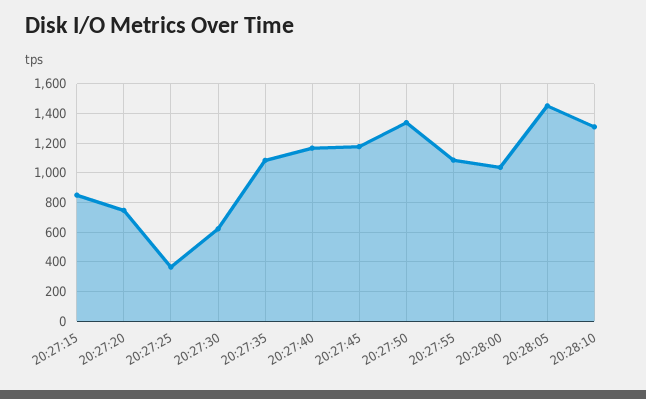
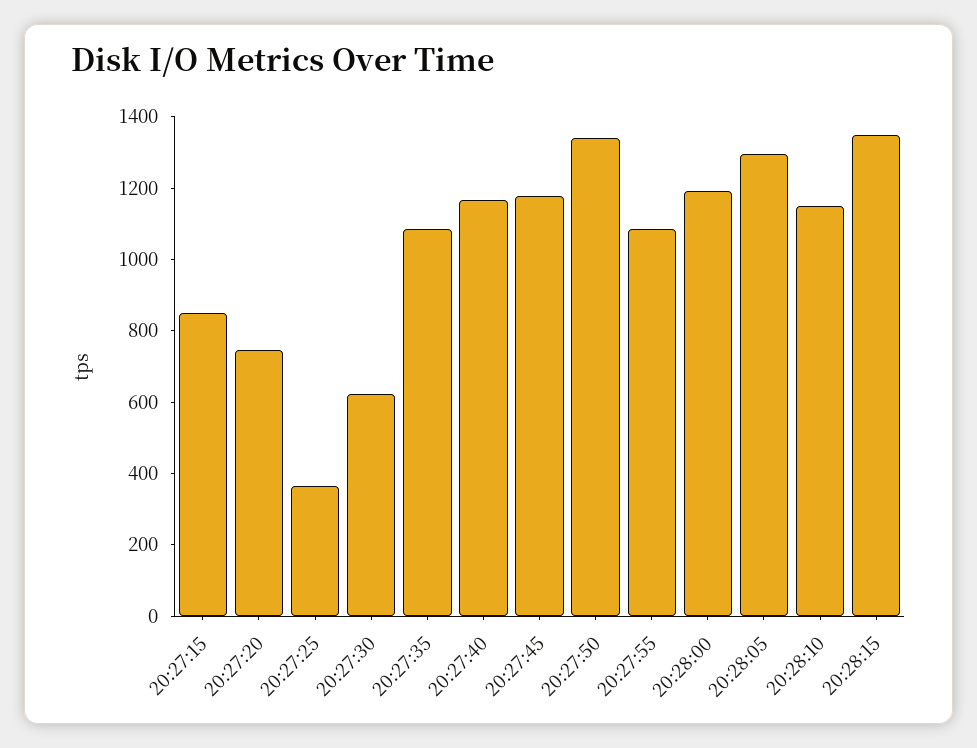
20:28:00: 1050 -> 1200
20:28:05: 1450 -> 1300
20:28:10: 1300 -> 1150
20:28:15: none -> 1350

